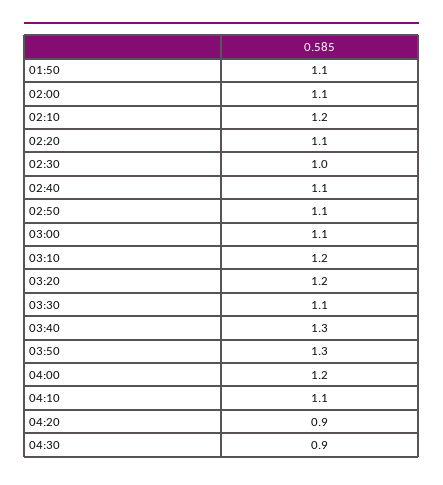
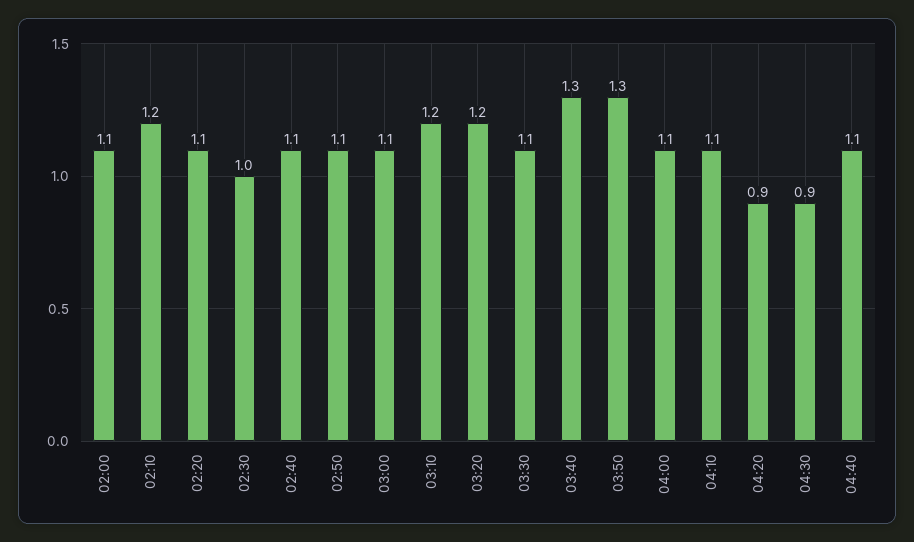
01:50: 1.1 -> none
04:00: 1.2 -> 1.1
04:40: none -> 1.1

